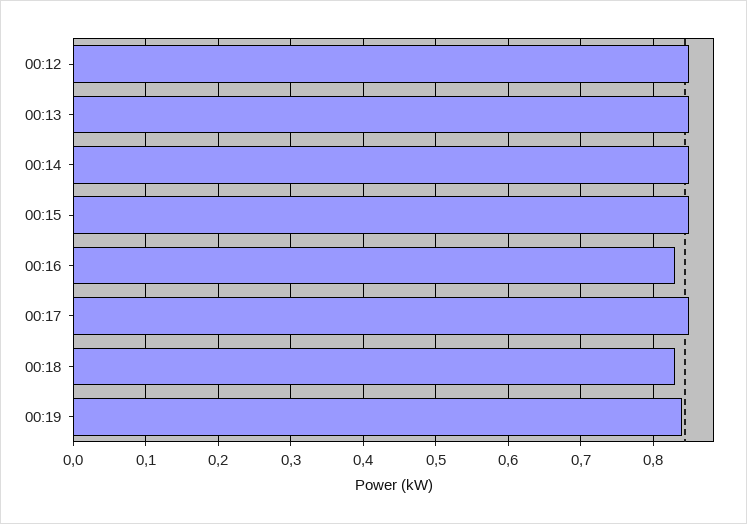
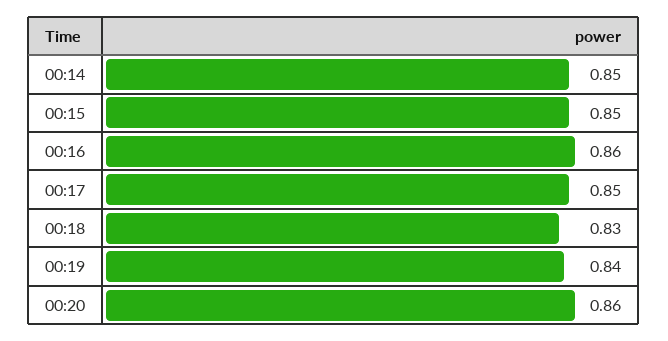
00:12: 0.85 -> none
00:13: 0.85 -> none
00:16: 0.83 -> 0.86
00:20: none -> 0.86

